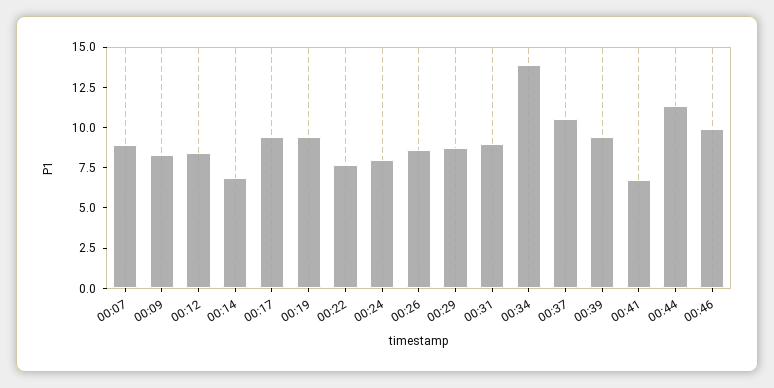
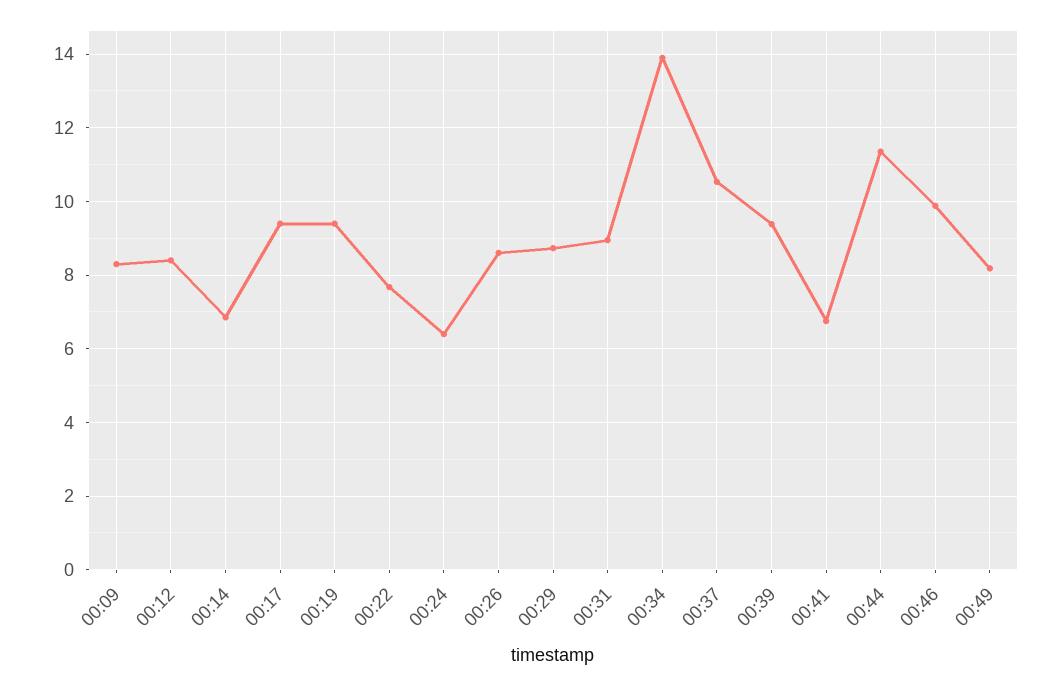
00:07: 9 -> none
00:24: 8 -> 6.4
00:49: none -> 8.2

